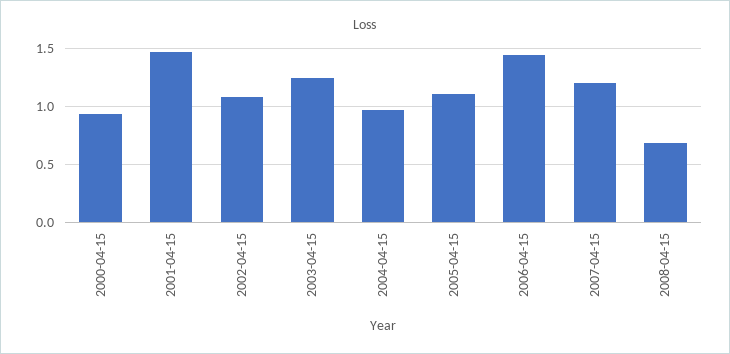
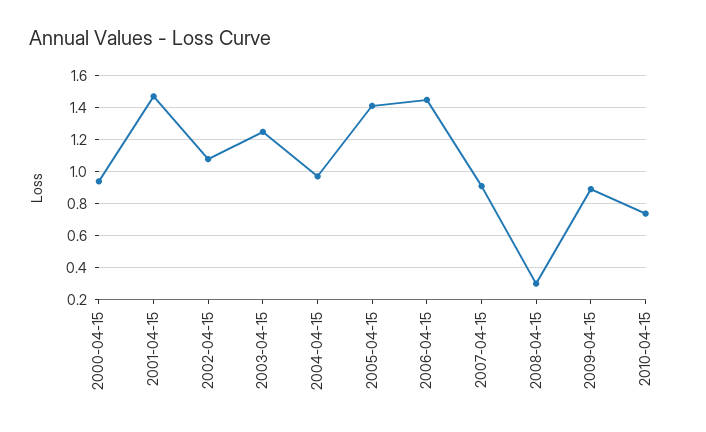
2005-04-15: 1.1 -> 1.4
2007-04-15: 1.2 -> 0.9
2008-04-15: 0.7 -> 0.3
2009-04-15: none -> 0.9
2010-04-15: none -> 0.75

